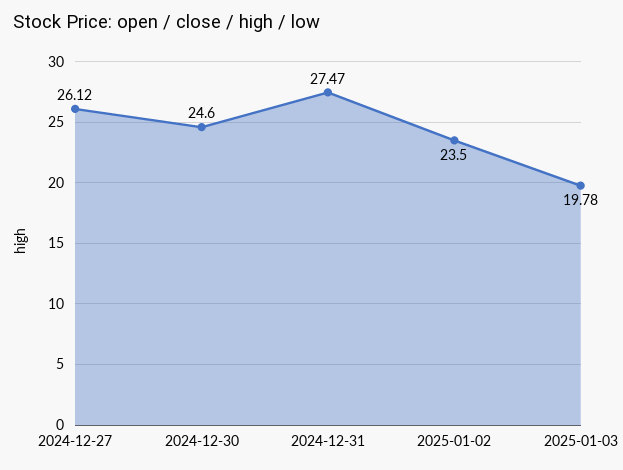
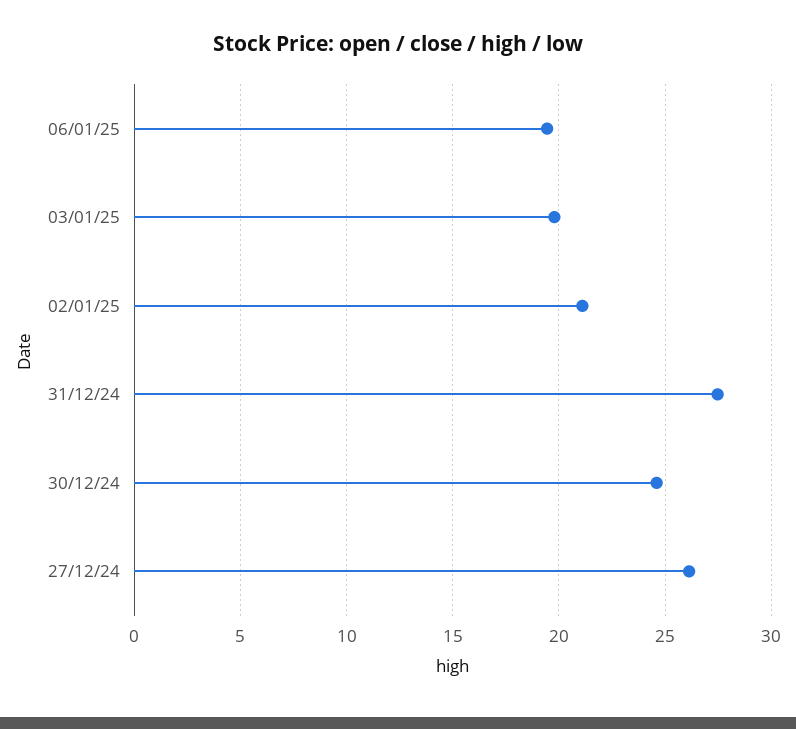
2025-01-02: 23.5 -> 21
06/01/25: none -> 19.5

